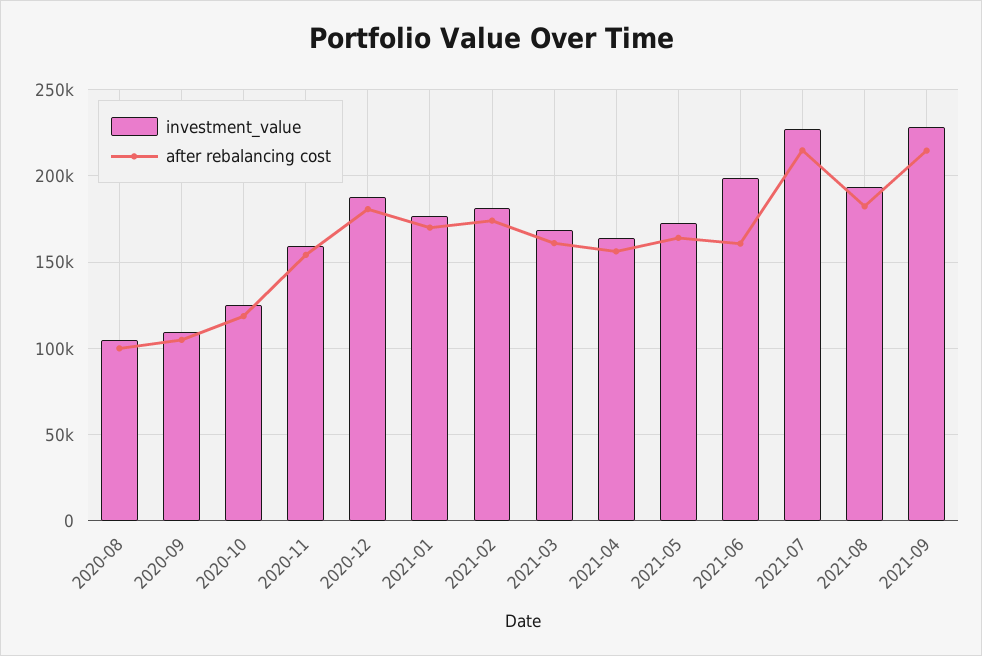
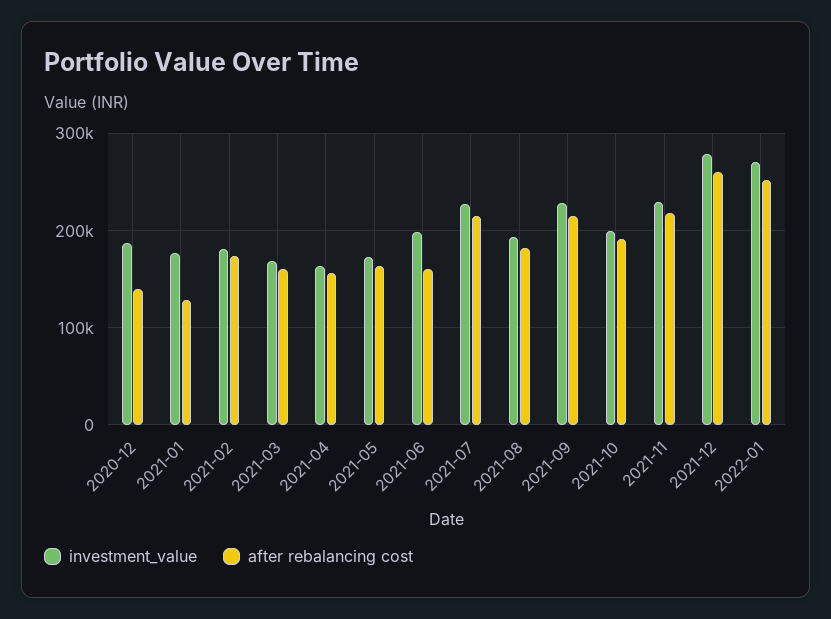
investment_value, 2020-08: 105000 -> none
after rebalancing cost, 2020-08: 100000 -> none
investment_value, 2020-09: 110000 -> none
after rebalancing cost, 2020-09: 105000 -> none
investment_value, 2020-10: 125000 -> none
after rebalancing cost, 2020-10: 120000 -> none
investment_value, 2020-11: 160000 -> none
after rebalancing cost, 2020-11: 155000 -> none
after rebalancing cost, 2020-12: 180000 -> 140000
after rebalancing cost, 2021-01: 170000 -> 130000
investment_value, 2021-10: none -> 200000
after rebalancing cost, 2021-10: none -> 190000
investment_value, 2021-11: none -> 230000
after rebalancing cost, 2021-11: none -> 220000
investment_value, 2021-12: none -> 280000
after rebalancing cost, 2021-12: none -> 260000
investment_value, 2022-01: none -> 270000
after rebalancing cost, 2022-01: none -> 250000

